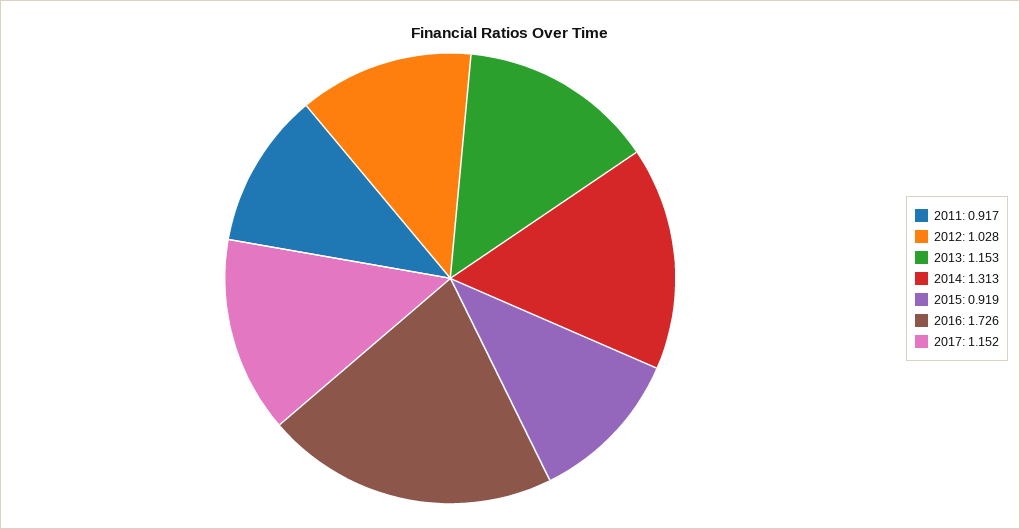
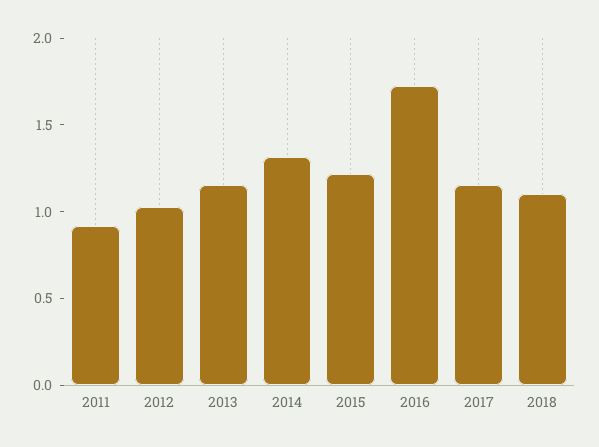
2015: 0.919 -> 1.2
2018: none -> 1.1

